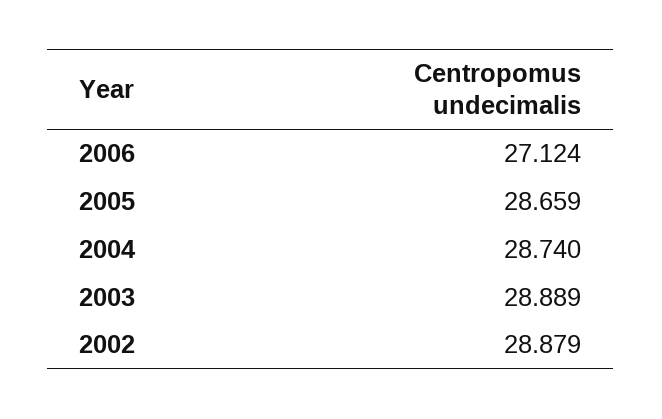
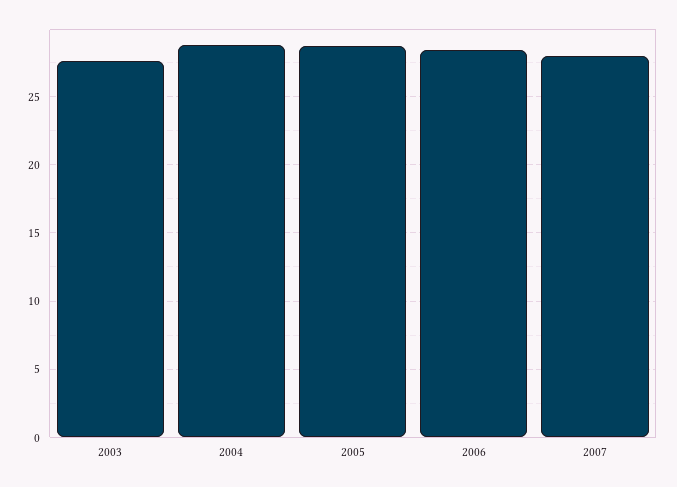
2006: 27.124 -> 28.5
2003: 28.889 -> 27.5
2002: 28.879 -> none
2007: none -> 28

